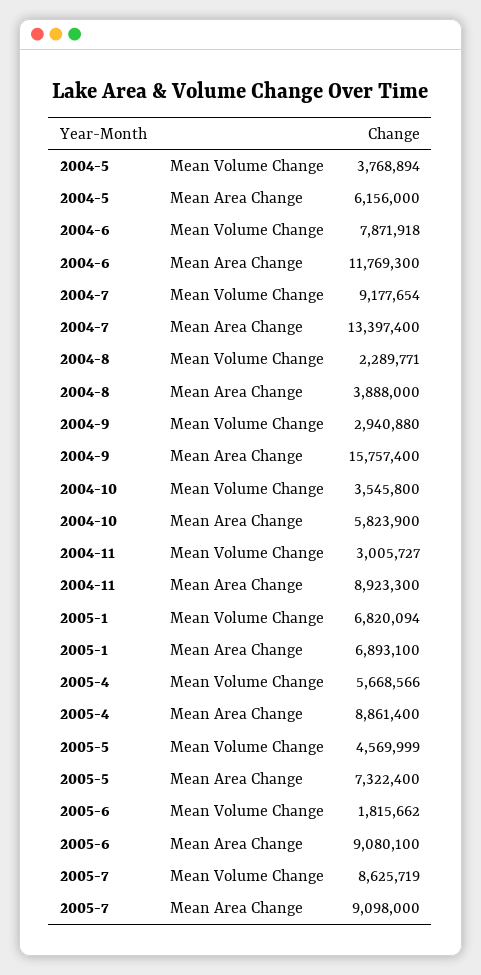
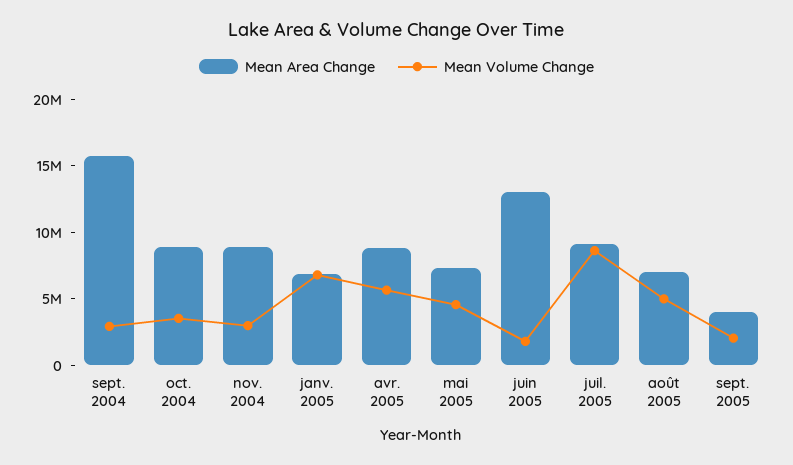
Mean Volume Change, 2004-5: 3768894 -> none
Mean Area Change, 2004-5: 6156000 -> none
Mean Volume Change, 2004-6: 7871918 -> none
Mean Area Change, 2004-6: 11769300 -> none
Mean Volume Change, 2004-7: 9177654 -> none
Mean Area Change, 2004-7: 13397400 -> none
Mean Volume Change, 2004-8: 2289771 -> none
Mean Area Change, 2004-8: 3888000 -> none
Mean Area Change, 2004-10: 5823900 -> 9000000
Mean Area Change, 2005-6: 9080100 -> 13000000
Mean Area Change, août 2005: none -> 7000000
Mean Volume Change, août 2005: none -> 5000000
Mean Area Change, sept. 2005: none -> 4000000
Mean Volume Change, sept. 2005: none -> 2000000

